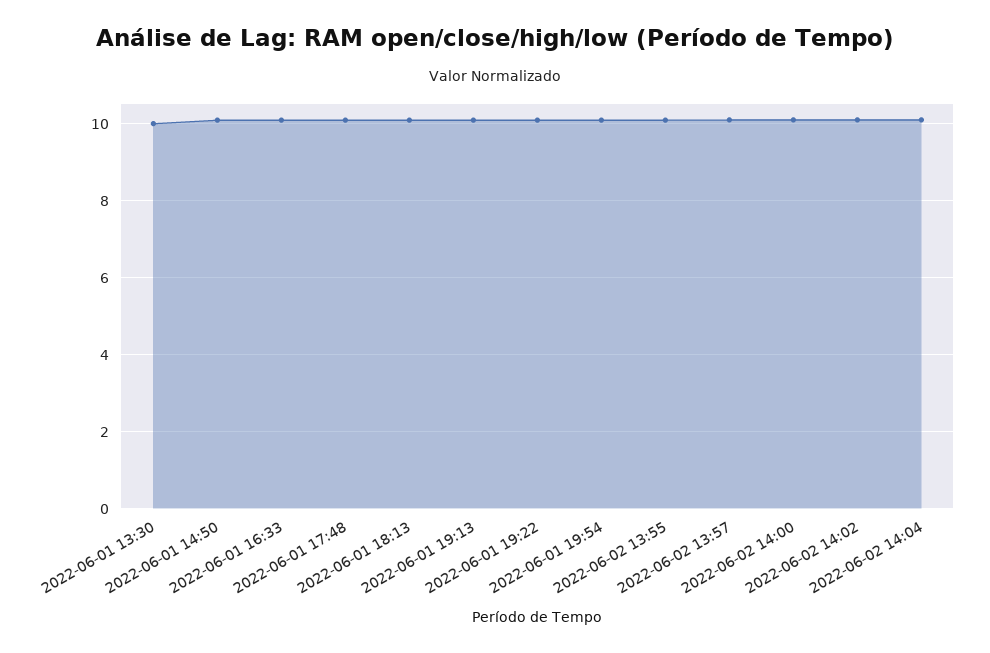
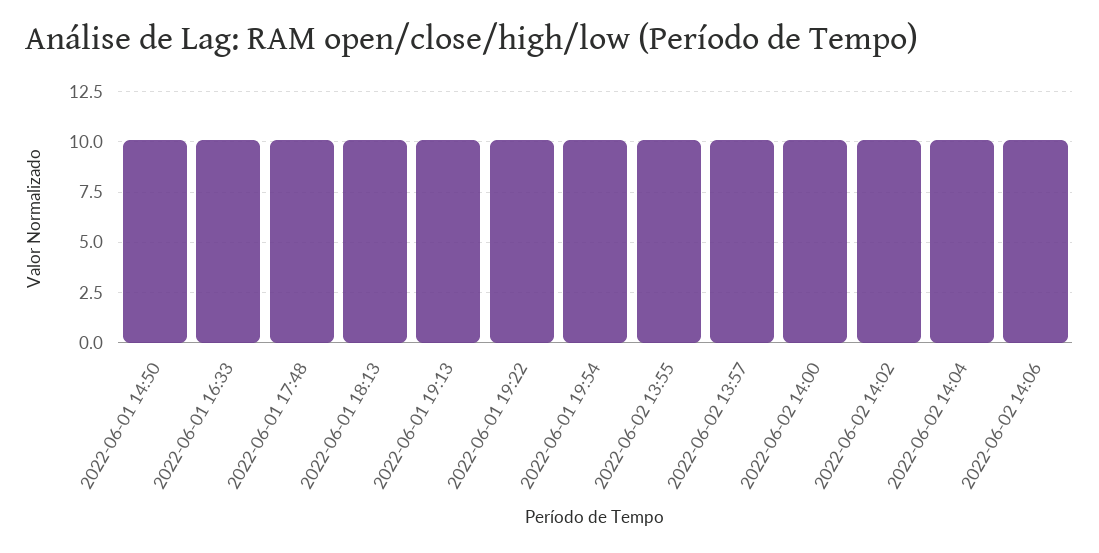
2022-06-01 13:30: 10 -> none
2022-06-02 14:06: none -> 10

